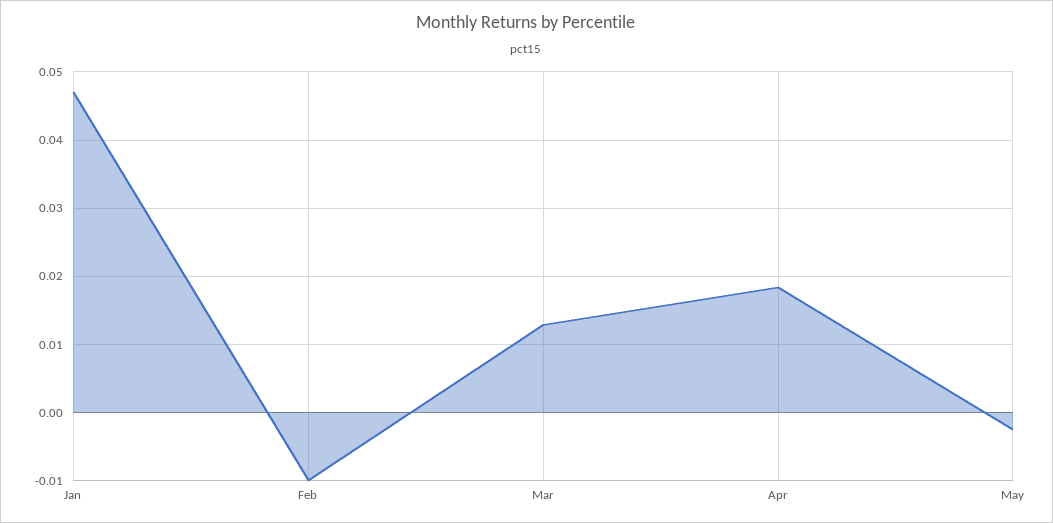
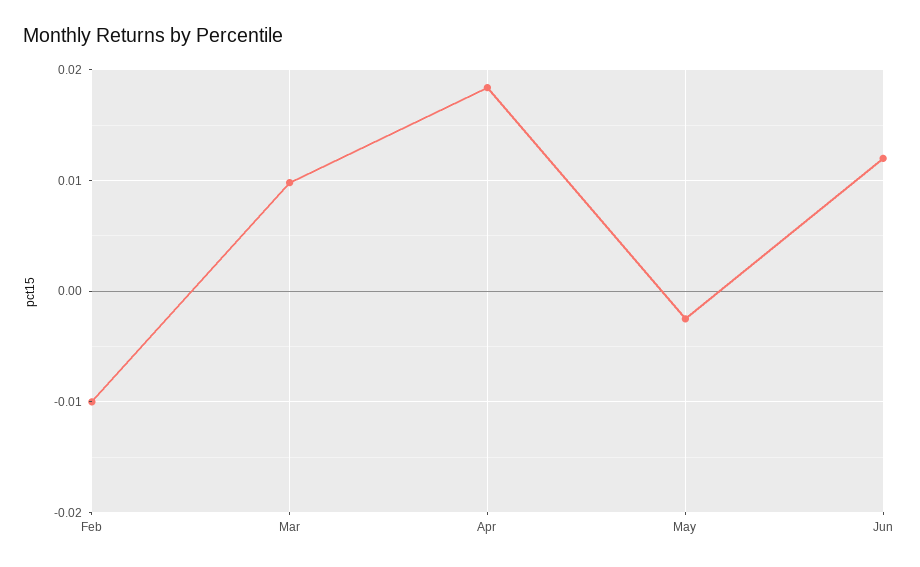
Jan: 0.047 -> none
Mar: 0.013 -> 0.01
Jun: none -> 0.012

